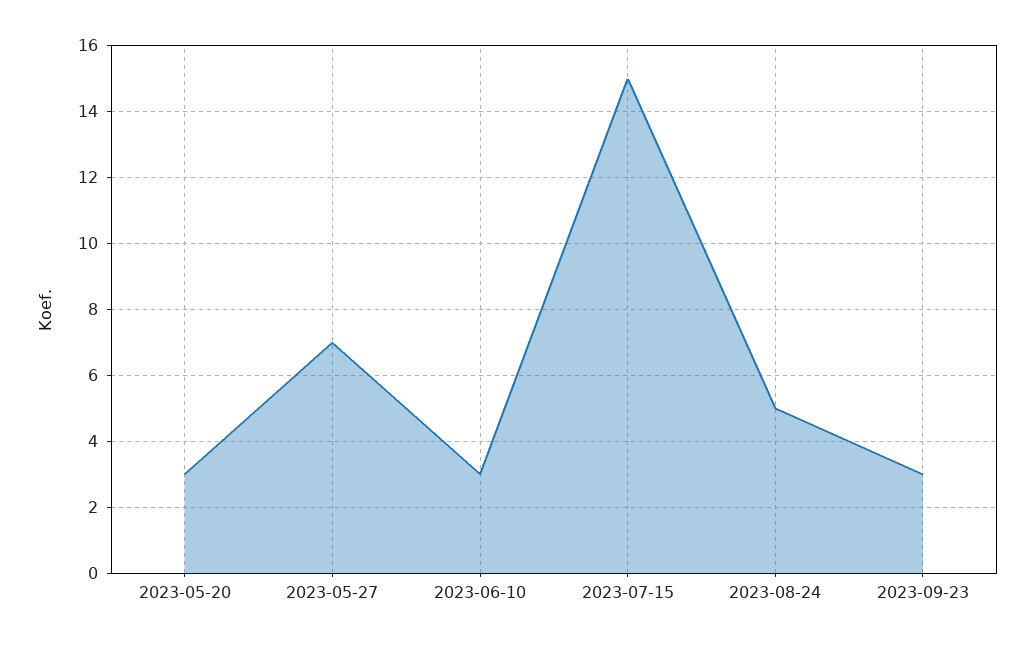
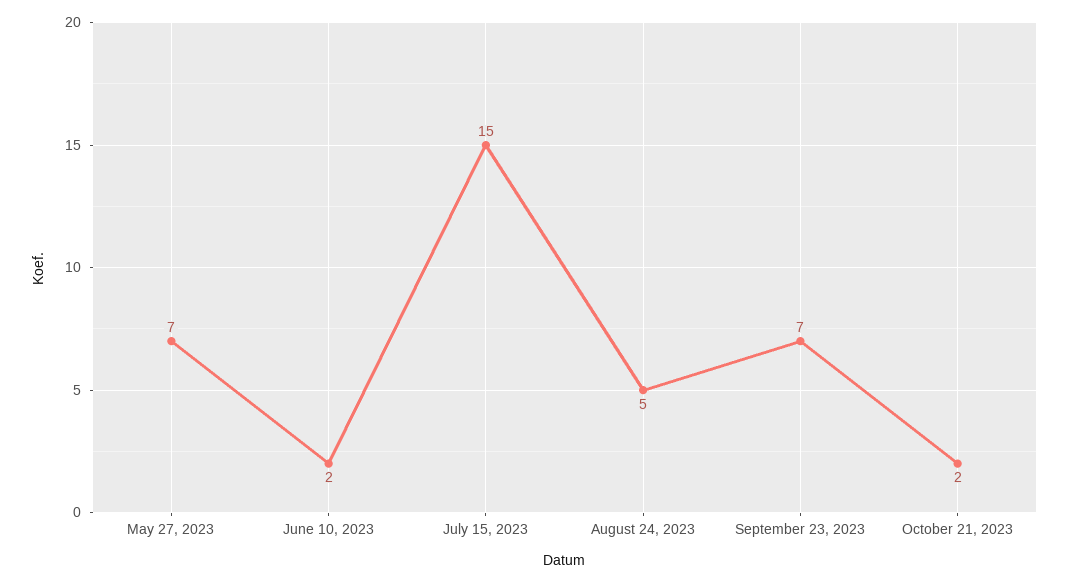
2023-05-20: 3 -> none
2023-06-10: 3 -> 2
2023-09-23: 3 -> 7
October 21, 2023: none -> 2

